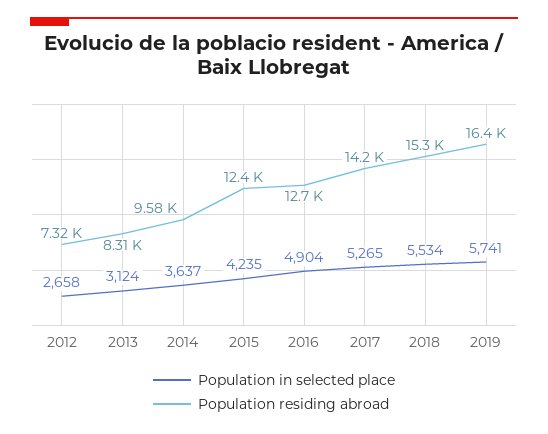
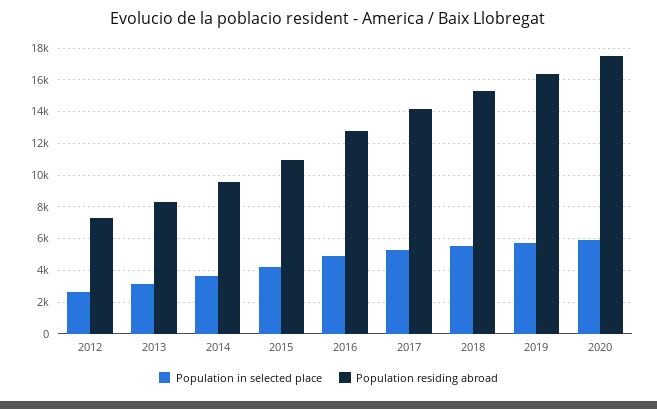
Population residing abroad, 2015: 12400 -> 11000
Population in selected place, 2020: none -> 6000
Population residing abroad, 2020: none -> 17500

